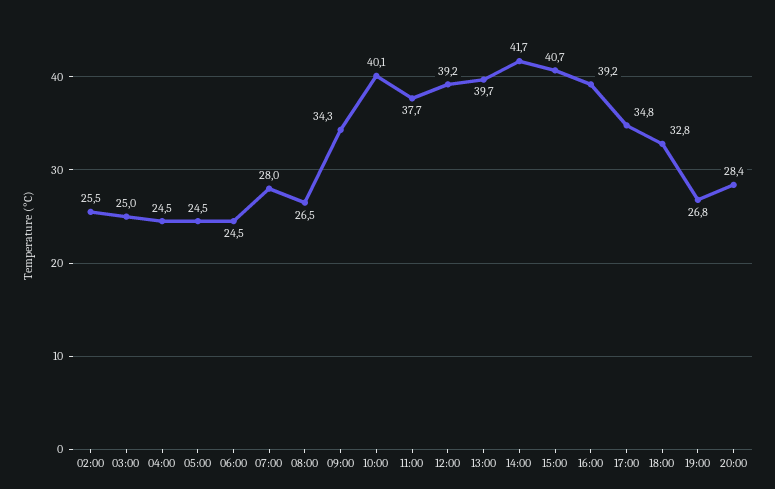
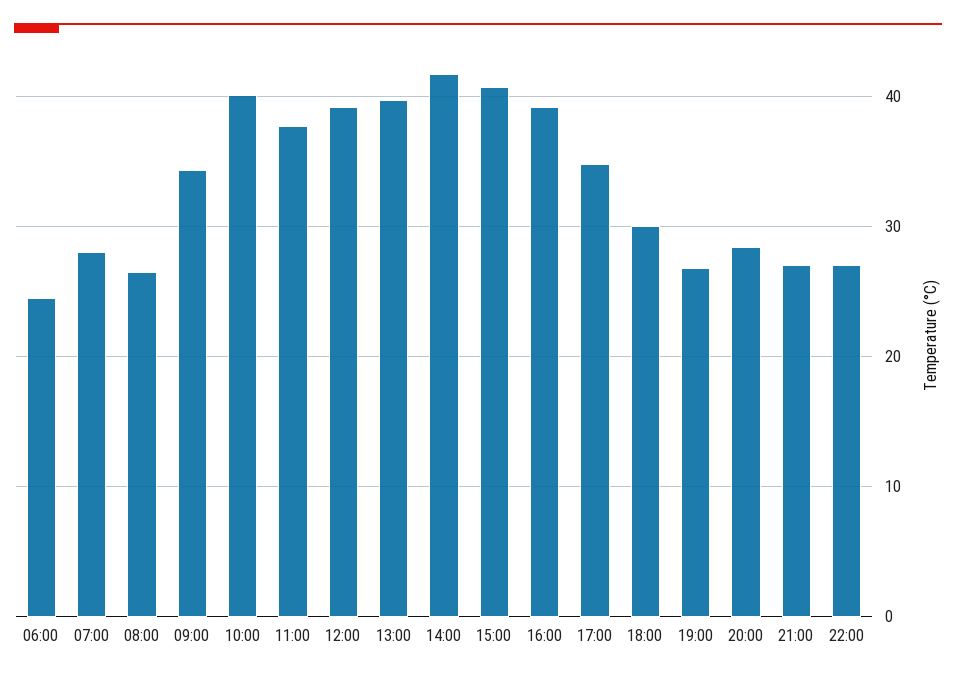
02:00: 25.5 -> none
03:00: 25 -> none
04:00: 24.5 -> none
05:00: 24.5 -> none
18:00: 32.8 -> 30
21:00: none -> 27
22:00: none -> 27

